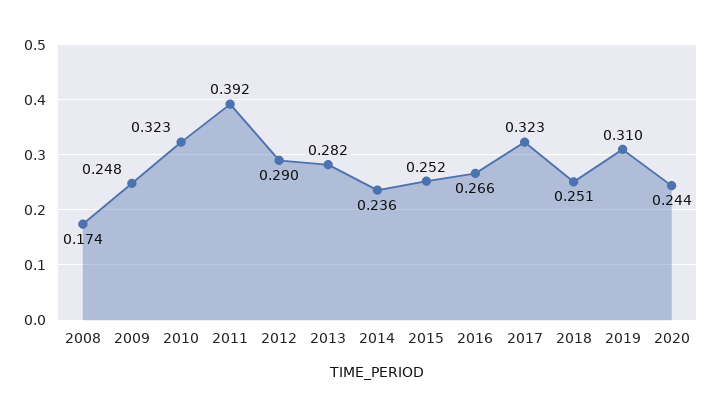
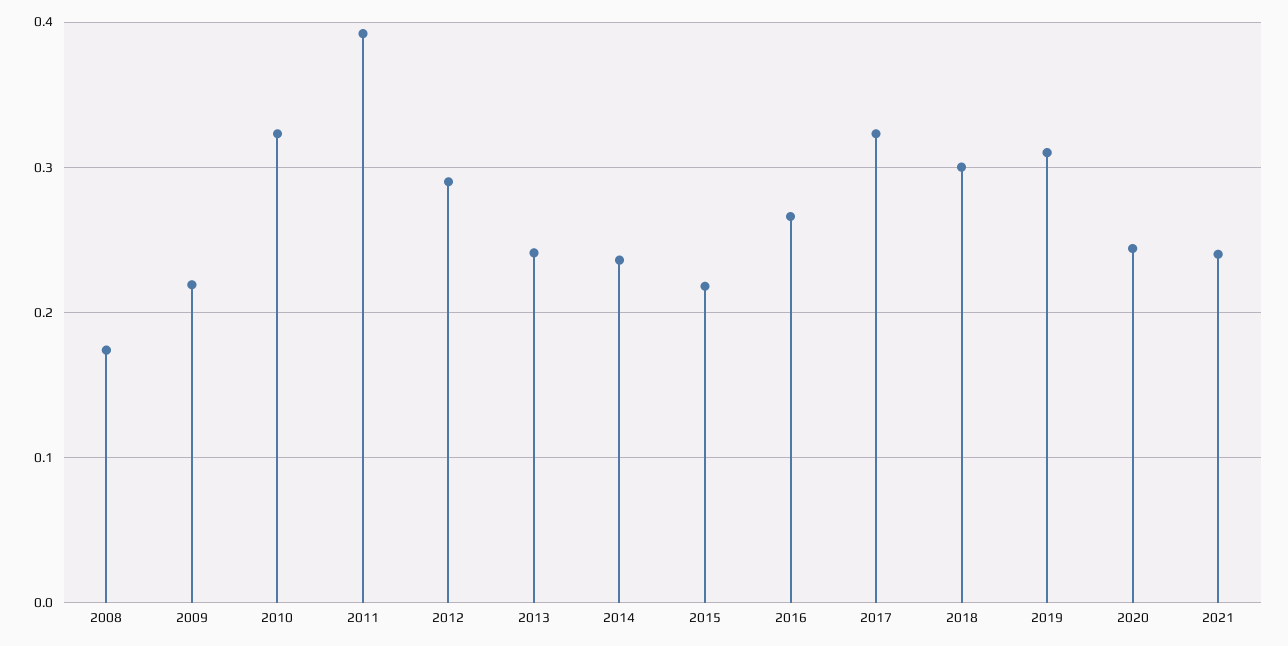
2009: 0.248 -> 0.22
2013: 0.282 -> 0.24
2015: 0.252 -> 0.22
2018: 0.251 -> 0.3
2021: none -> 0.24

